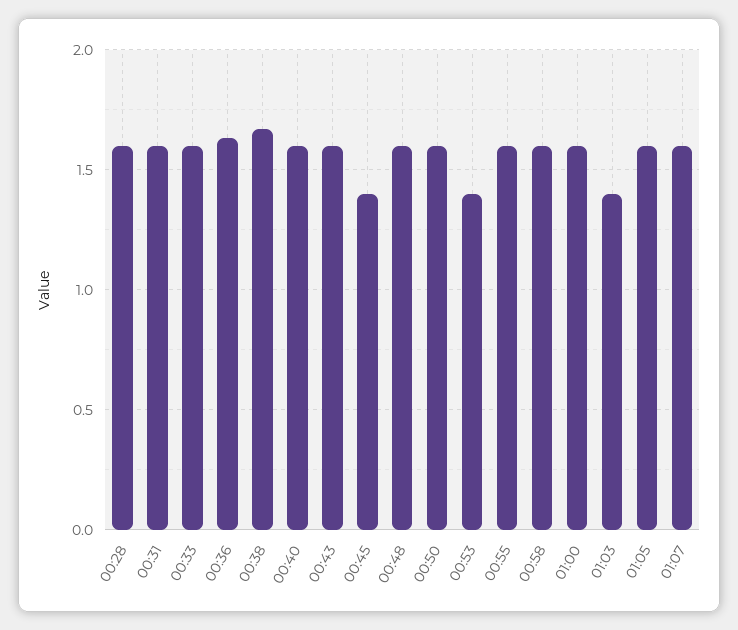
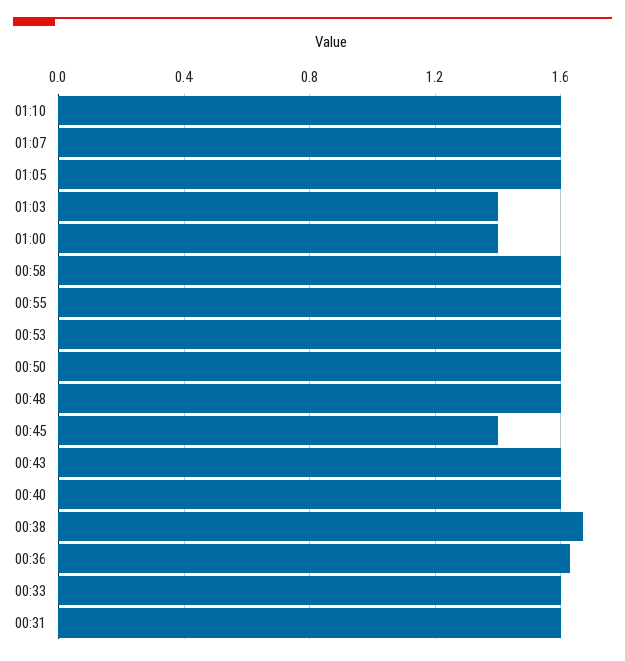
00:28: 1.6 -> none
00:53: 1.4 -> 1.6
01:00: 1.6 -> 1.4
01:10: none -> 1.6

